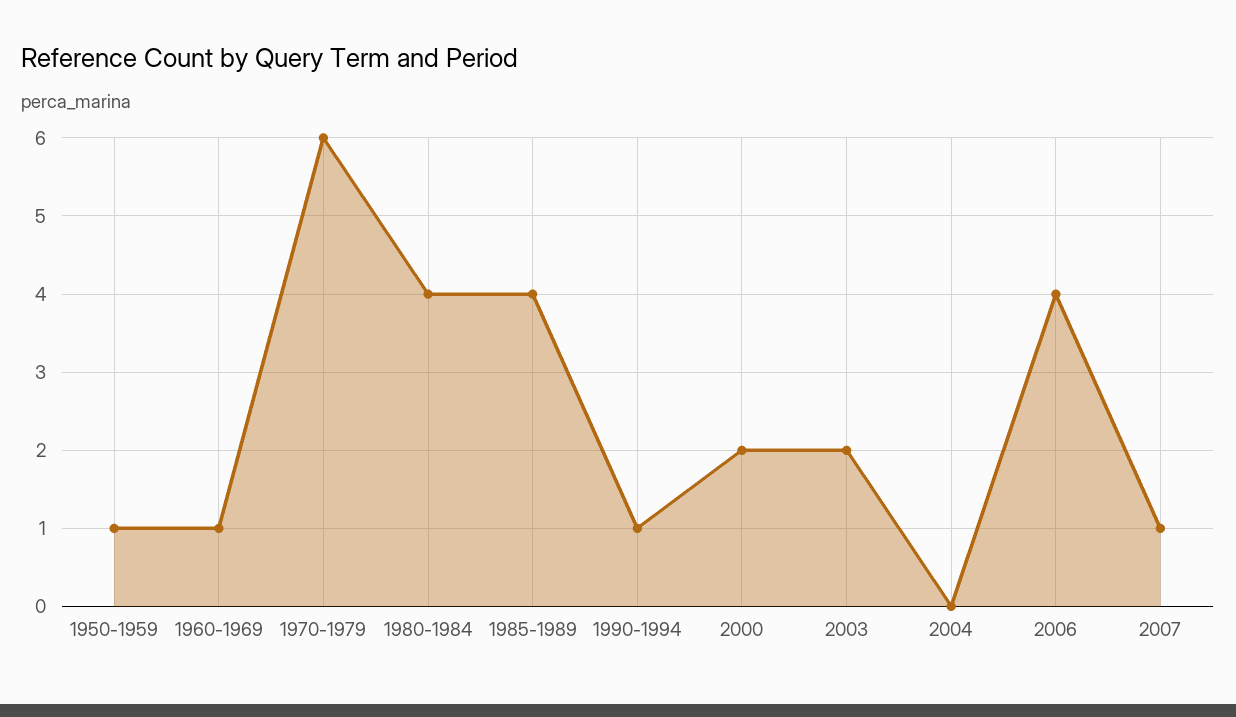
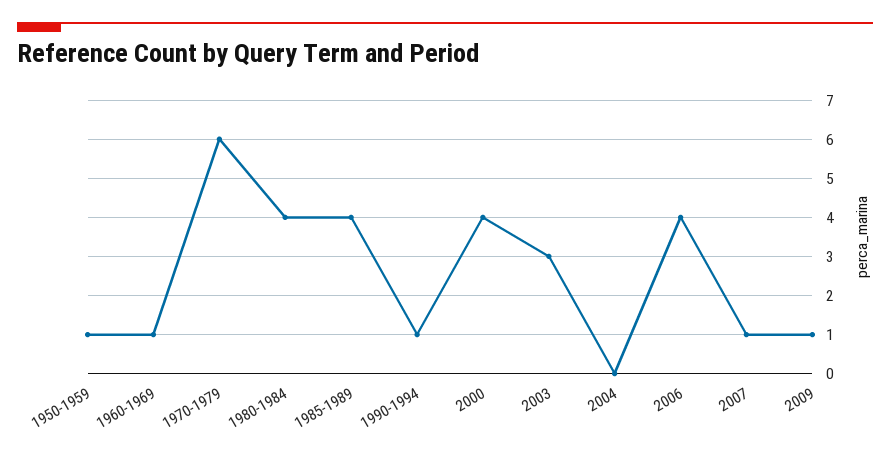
2000: 2 -> 4
2003: 2 -> 3
2009: none -> 1

